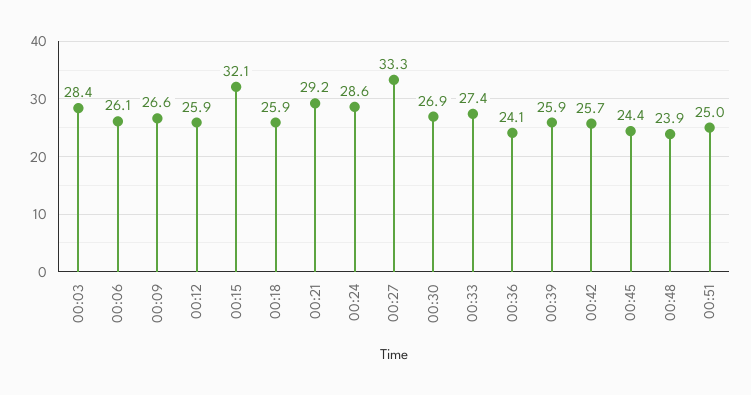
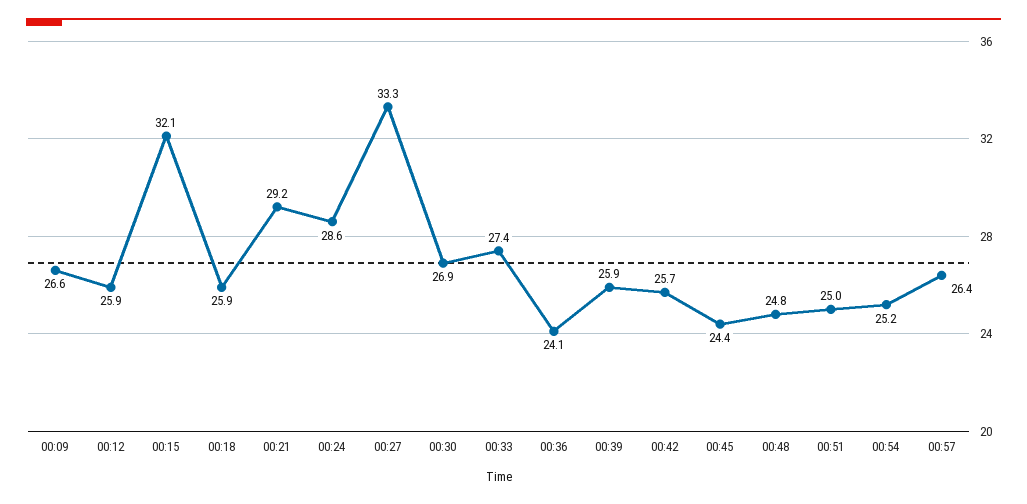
00:03: 28.4 -> none
00:06: 26.1 -> none
00:48: 23.9 -> 24.8
00:54: none -> 25.2
00:57: none -> 26.4

